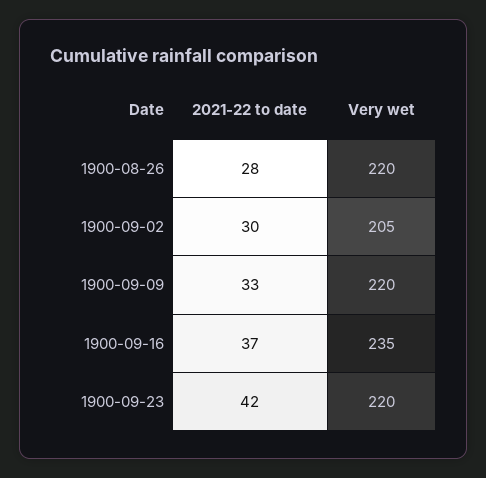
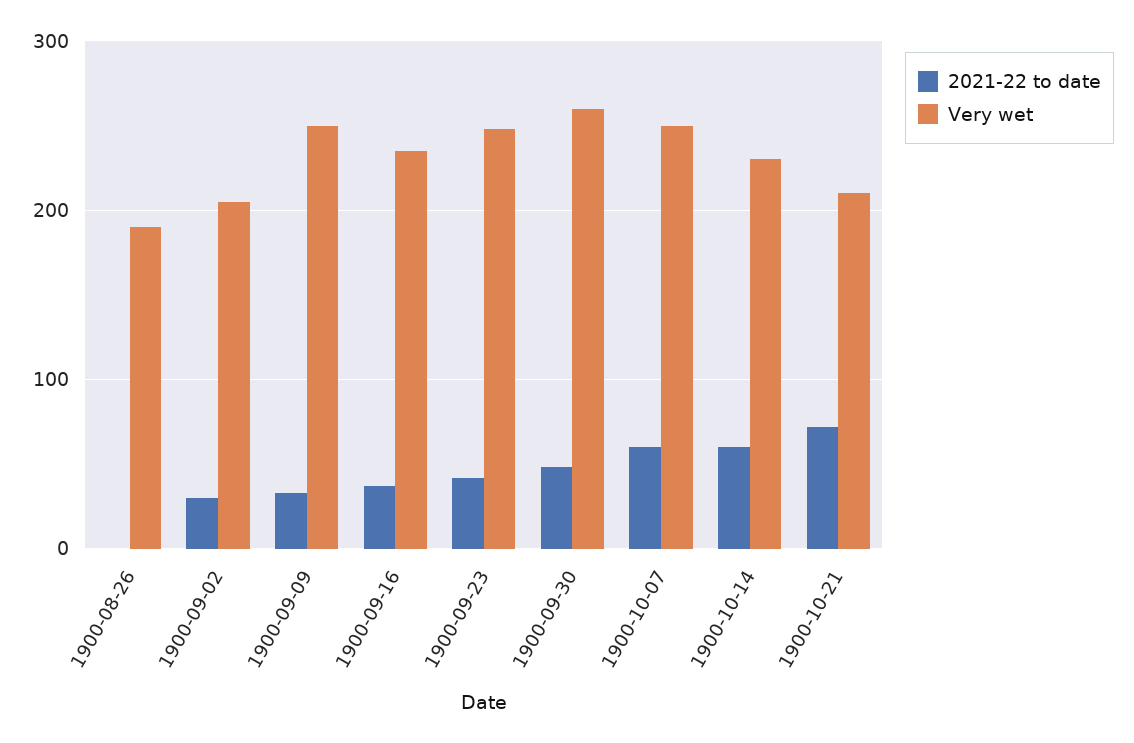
2021-22 to date, 1900-08-26: 28 -> 0
Very wet, 1900-08-26: 220 -> 190
Very wet, 1900-09-09: 220 -> 250
Very wet, 1900-09-23: 220 -> 250
2021-22 to date, 1900-09-30: none -> 50
Very wet, 1900-09-30: none -> 260
2021-22 to date, 1900-10-07: none -> 60
Very wet, 1900-10-07: none -> 250
2021-22 to date, 1900-10-14: none -> 60
Very wet, 1900-10-14: none -> 230
2021-22 to date, 1900-10-21: none -> 70
Very wet, 1900-10-21: none -> 210

